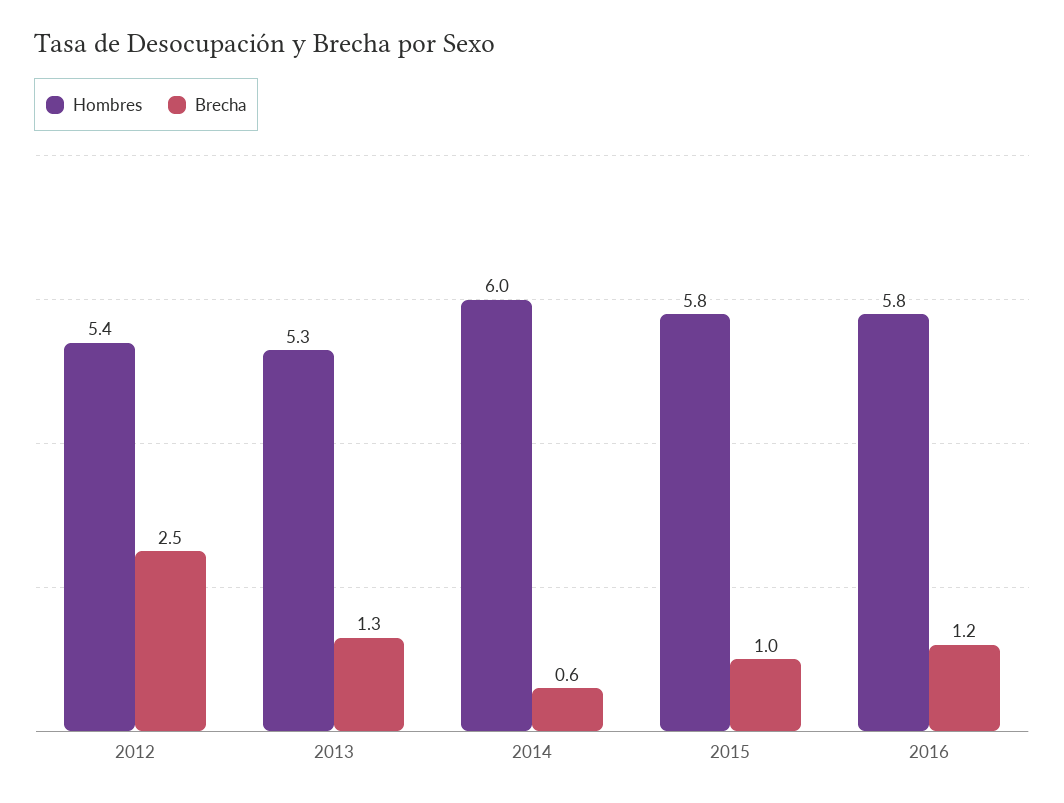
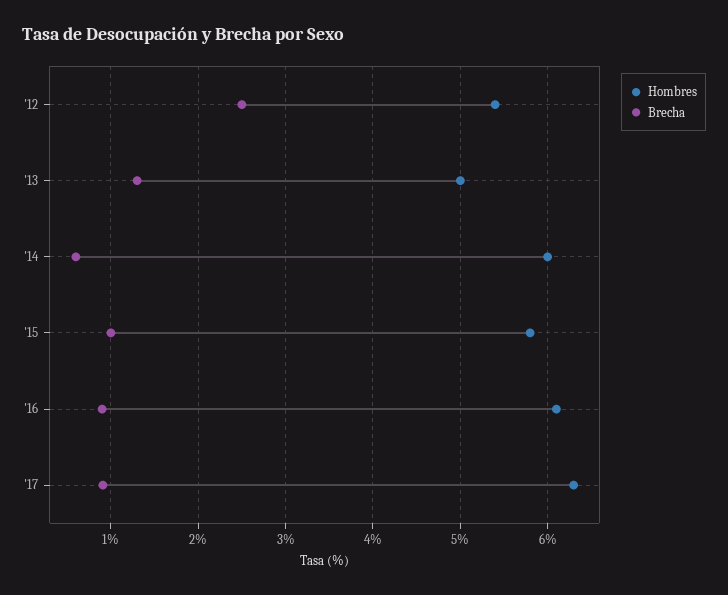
Hombres, 2013: 5.3 -> 5
Hombres, 2016: 5.8 -> 6.1
Brecha, 2016: 1.2 -> 0.9
Hombres, '17: none -> 6.3
Brecha, '17: none -> 0.9

